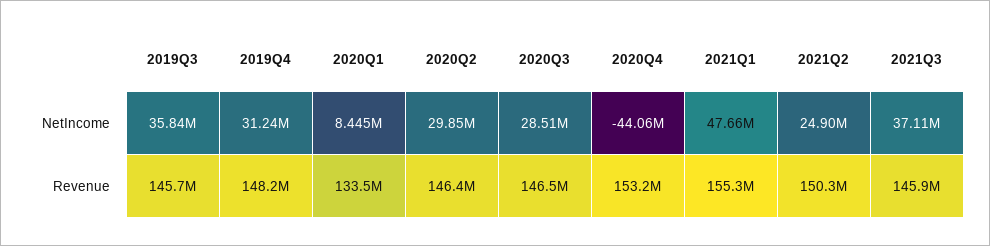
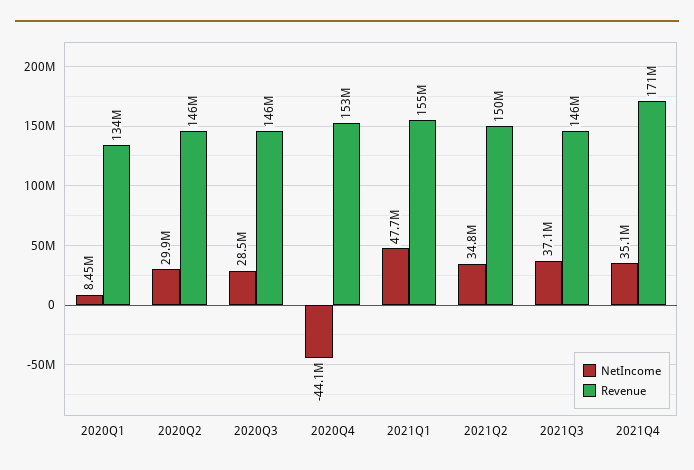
NetIncome, 2019Q3: 35840000 -> none
NetIncome, 2019Q4: 31240000 -> none
NetIncome, 2021Q2: 24900000 -> 34800000
Revenue, 2019Q3: 145700000 -> none
Revenue, 2019Q4: 148200000 -> none
NetIncome, 2021Q4: none -> 35100000
Revenue, 2021Q4: none -> 171000000

